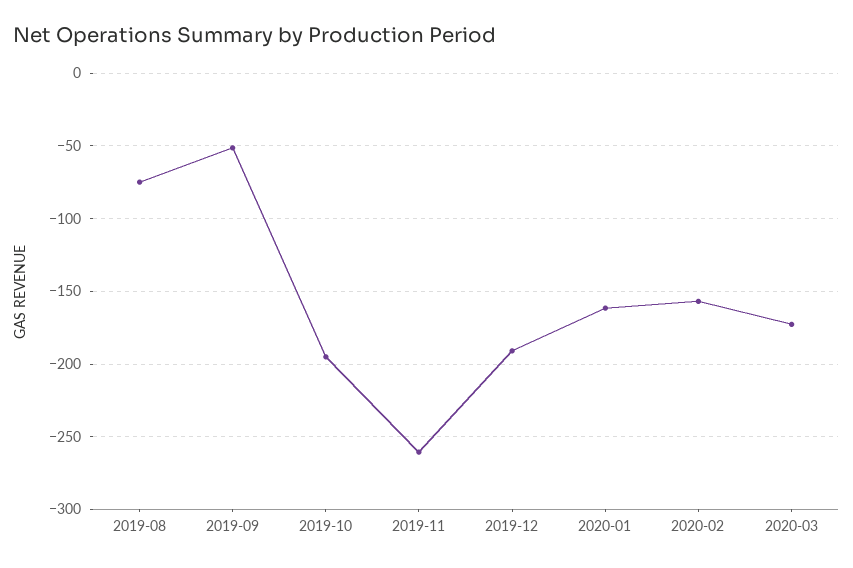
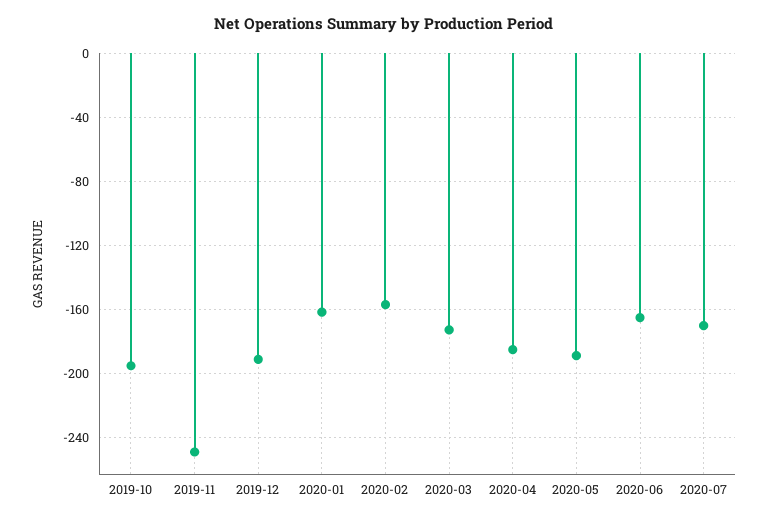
2019-08: -75 -> none
2019-09: -50 -> none
2019-11: -260 -> -250
2020-04: none -> -185
2020-05: none -> -190
2020-06: none -> -165
2020-07: none -> -170

